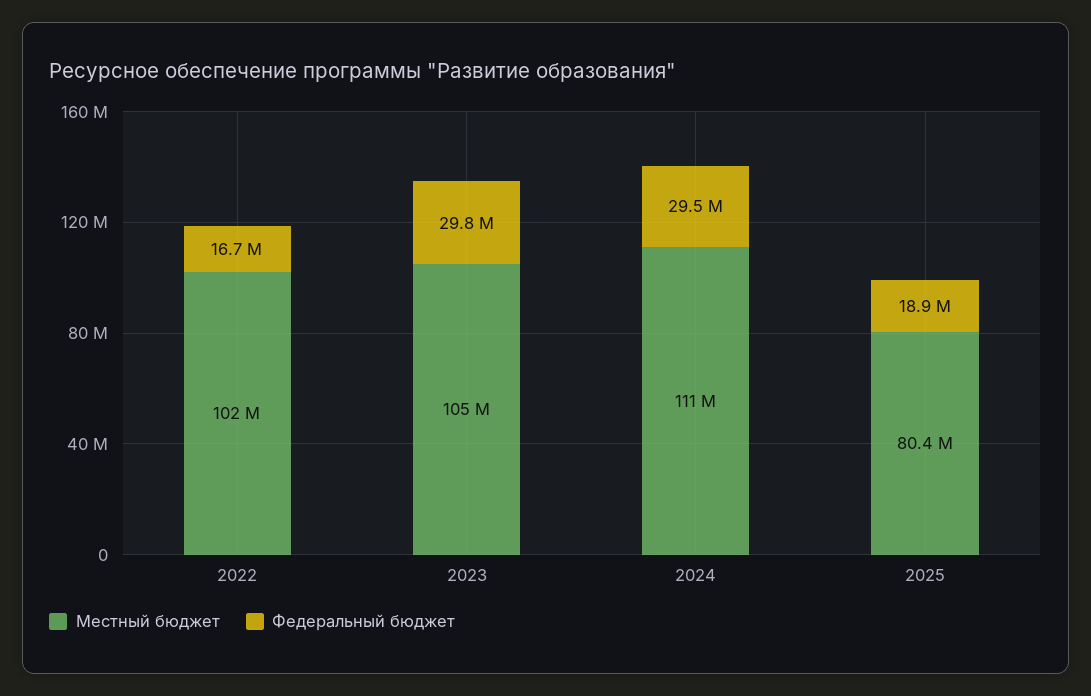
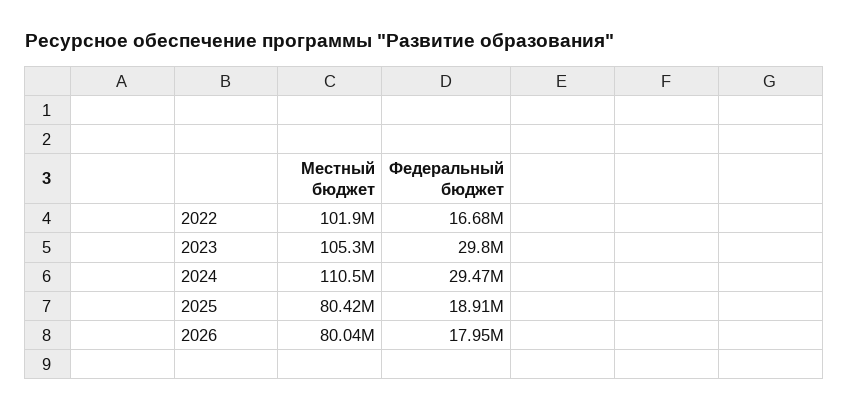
Местный бюджет, 2026: none -> 80040000
Федеральный бюджет, 2026: none -> 17950000

